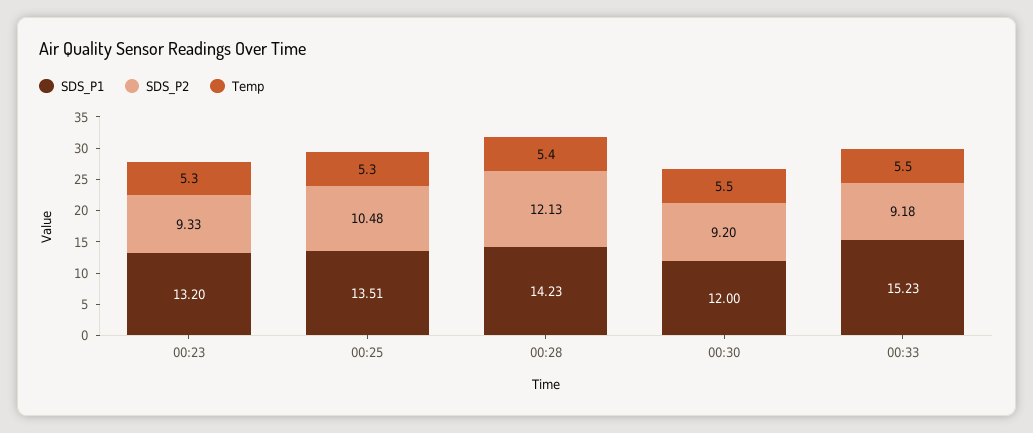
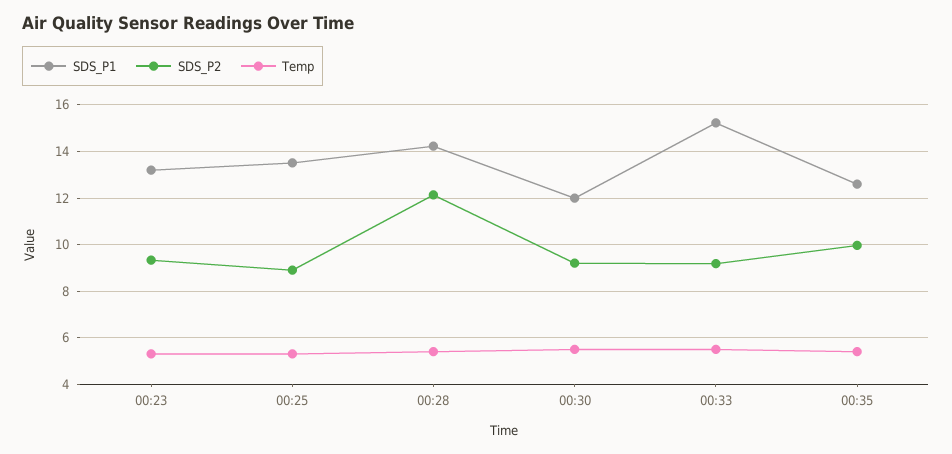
SDS_P2, 00:25: 10.48 -> 9
SDS_P1, 00:35: none -> 12.5
SDS_P2, 00:35: none -> 10
Temp, 00:35: none -> 5.5

